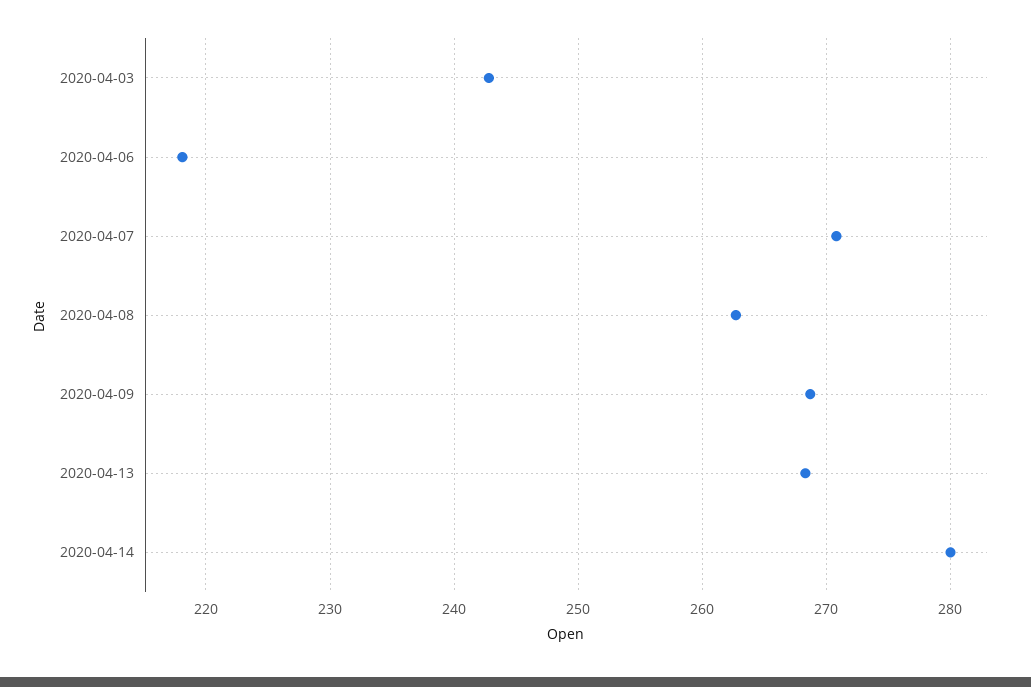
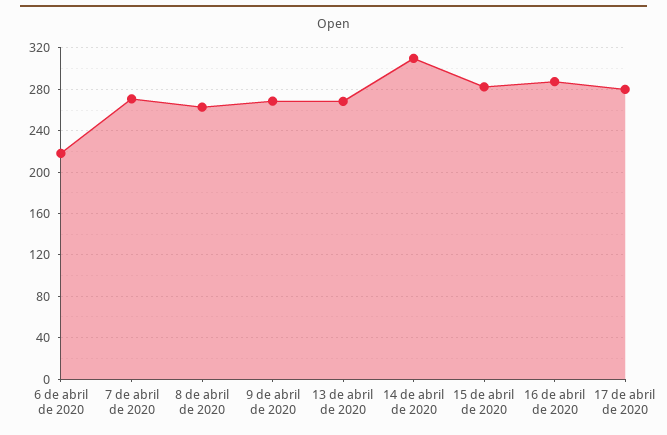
2020-04-03: 243 -> none
2020-04-14: 280 -> 310
15 de abril de 2020: none -> 280
16 de abril de 2020: none -> 290
17 de abril de 2020: none -> 280

